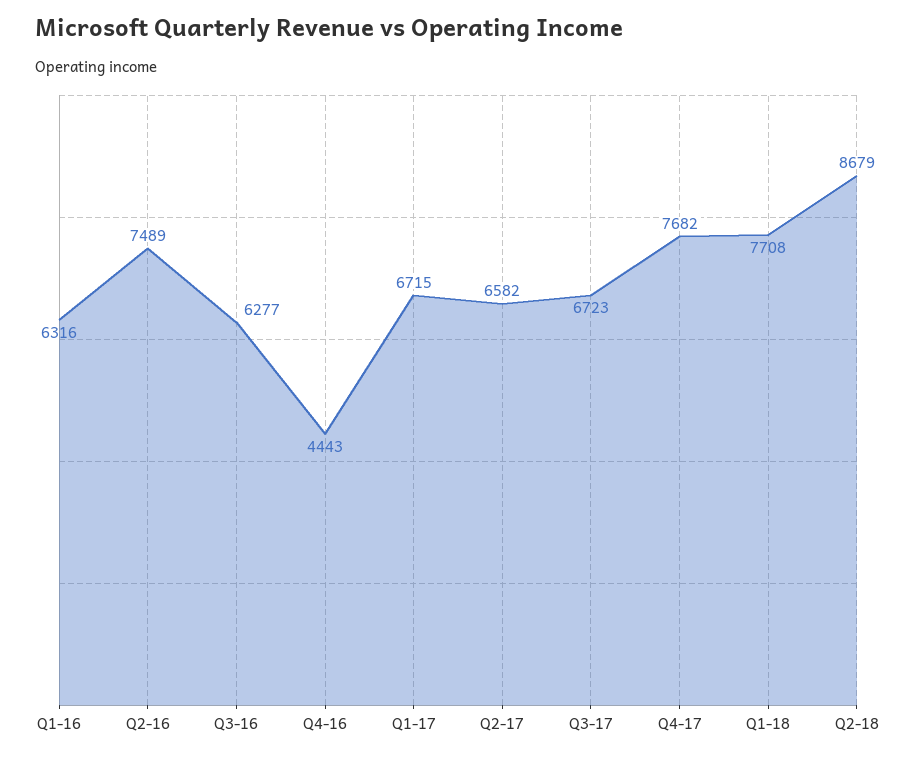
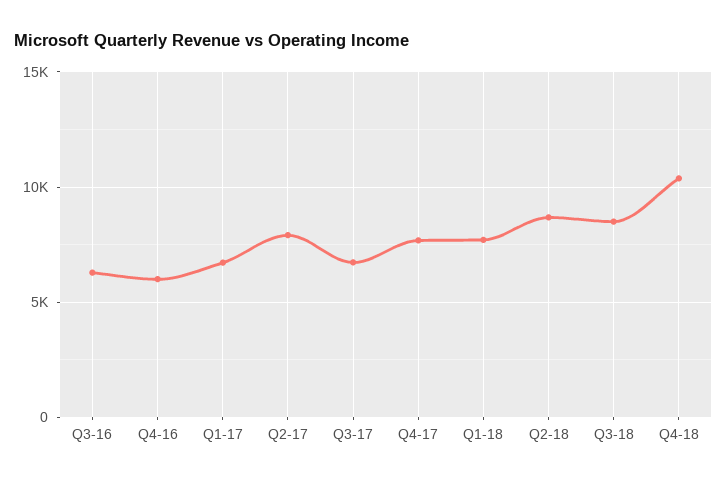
Q1-16: 6316 -> none
Q2-16: 7489 -> none
Q4-16: 4443 -> 6000
Q2-17: 6582 -> 8000
Q3-18: none -> 8500
Q4-18: none -> 10500

